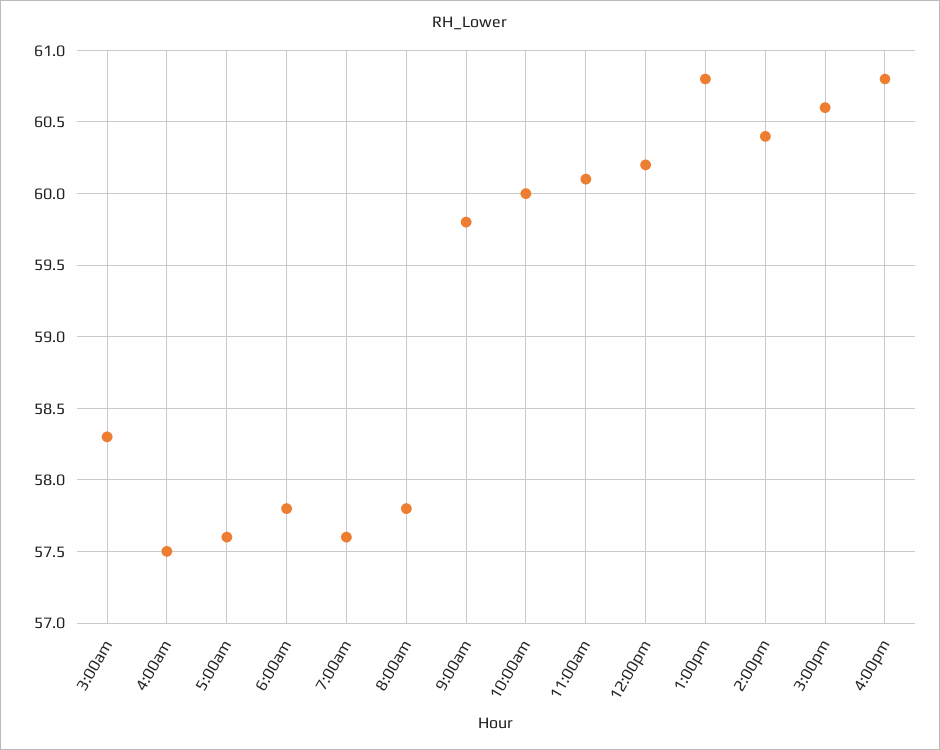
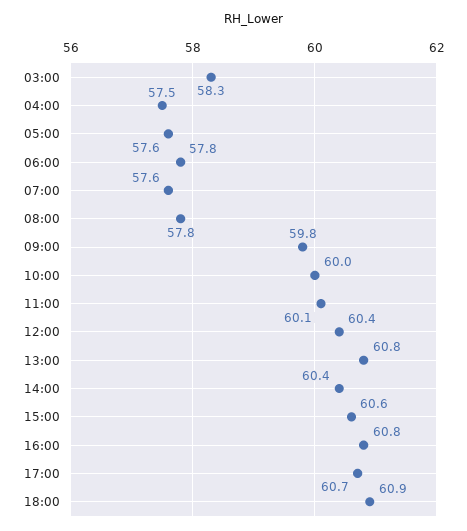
12:00pm: 60.2 -> 60.4
17:00: none -> 60.7
18:00: none -> 60.9

